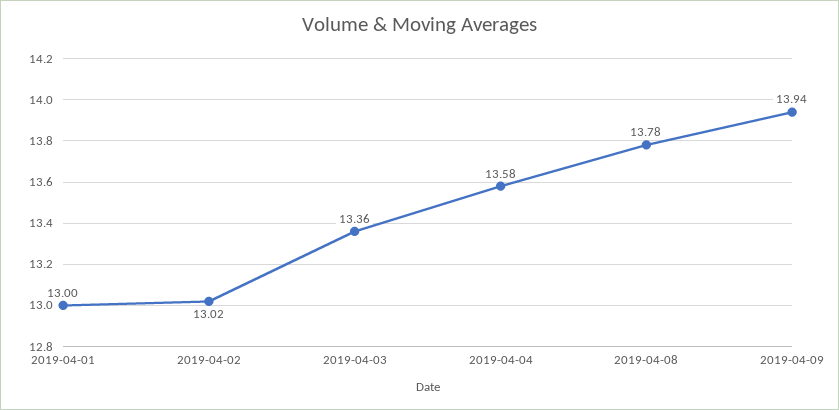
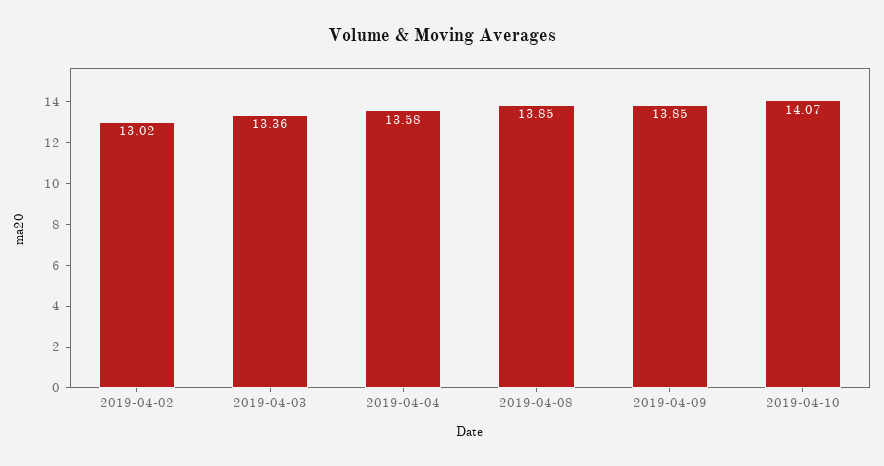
2019-04-01: 13 -> none
2019-04-08: 13.78 -> 13.85
2019-04-09: 13.94 -> 13.85
2019-04-10: none -> 14.07

